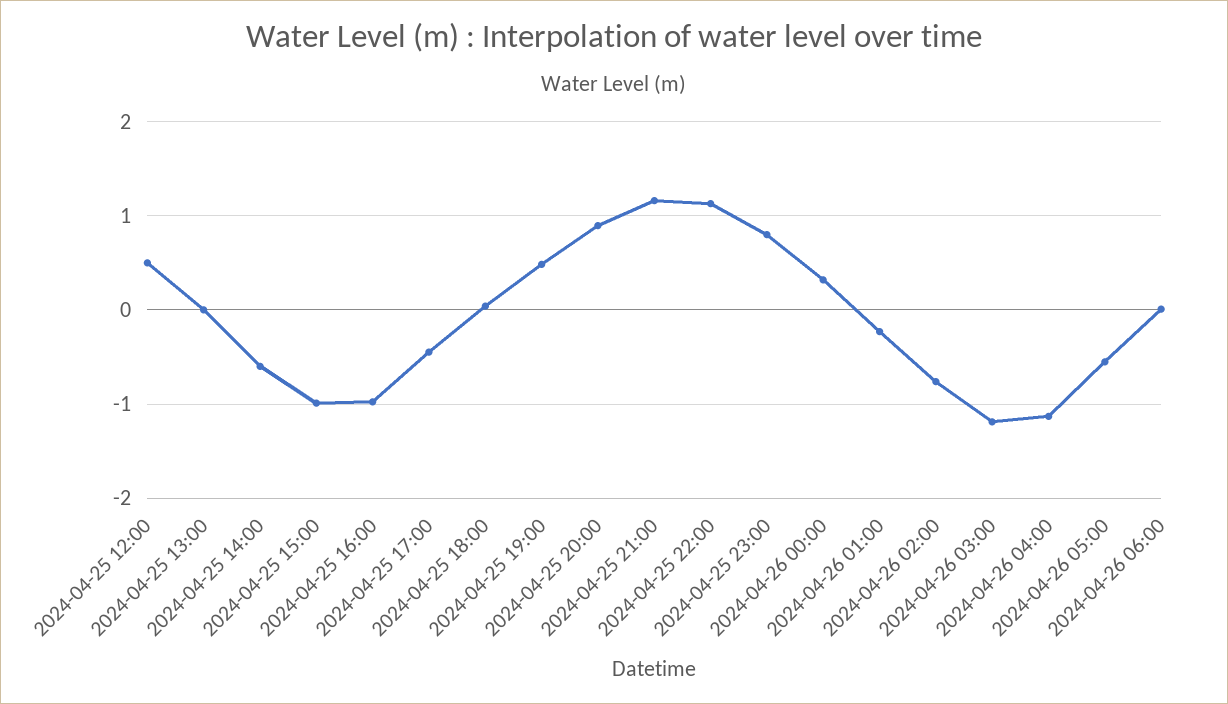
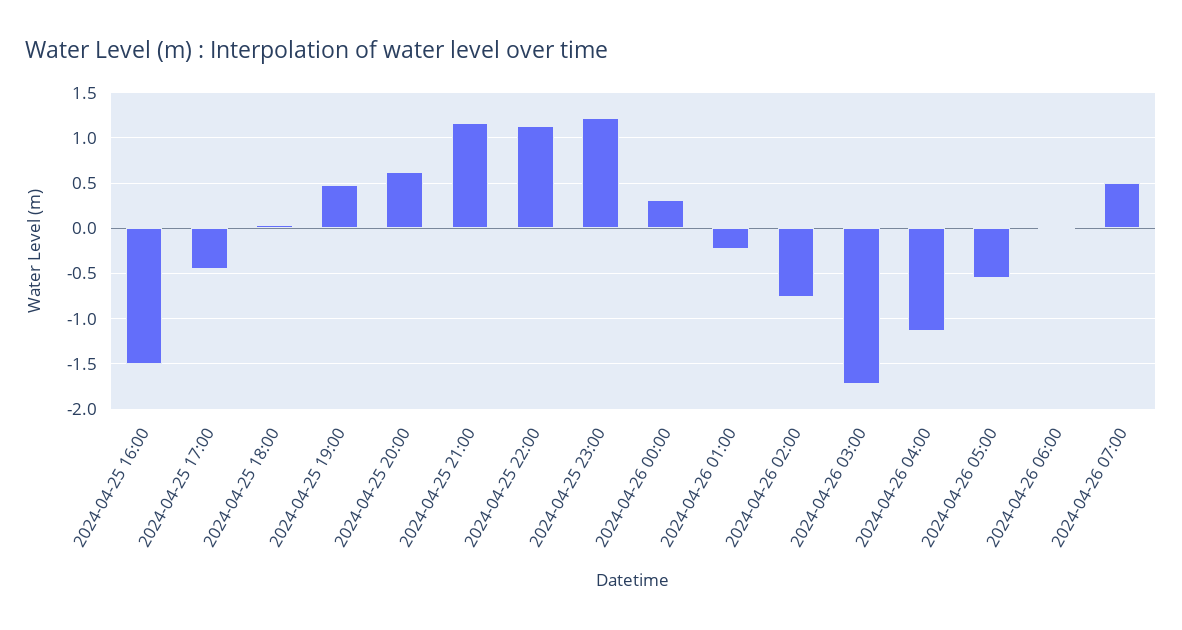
2024-04-25 12:00: 0.5 -> none
2024-04-25 13:00: 0 -> none
2024-04-25 14:00: -0.6 -> none
2024-04-25 15:00: -1 -> none
2024-04-25 16:00: -1 -> -1.5
2024-04-25 20:00: 0.9 -> 0.6
2024-04-25 23:00: 0.8 -> 1.2
2024-04-26 03:00: -1.2 -> -1.7
2024-04-26 07:00: none -> 0.5

